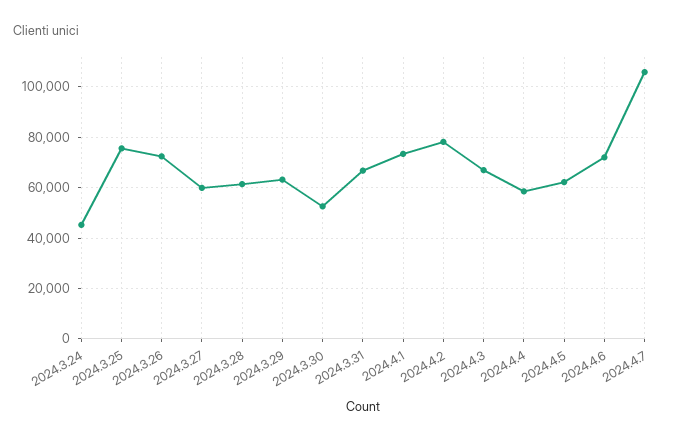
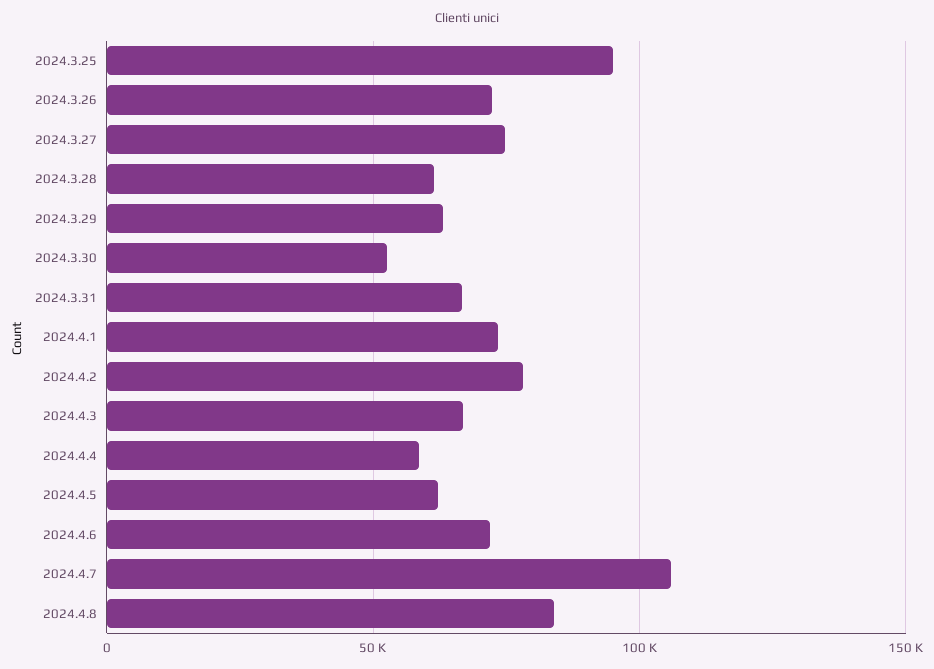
2024.3.24: 45000 -> none
2024.3.25: 75000 -> 95000
2024.3.27: 60000 -> 75000
2024.4.8: none -> 85000

